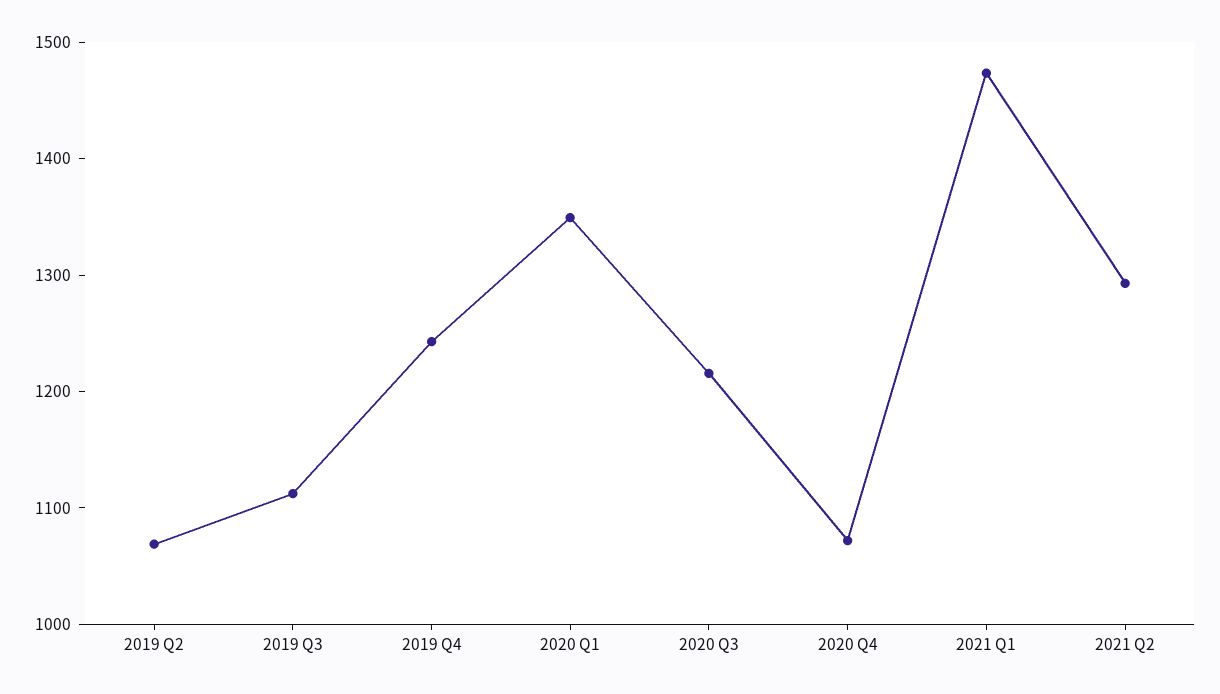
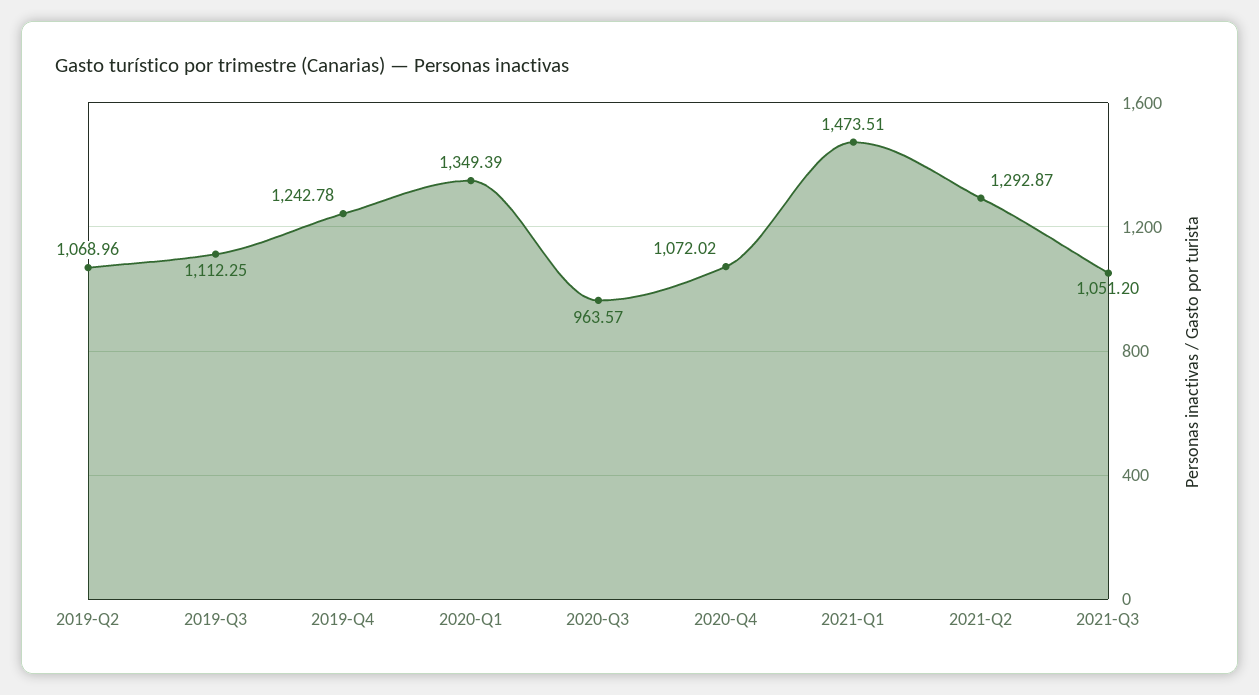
2020 Q3: 1220 -> 963.57
2021-Q3: none -> 1051.2

